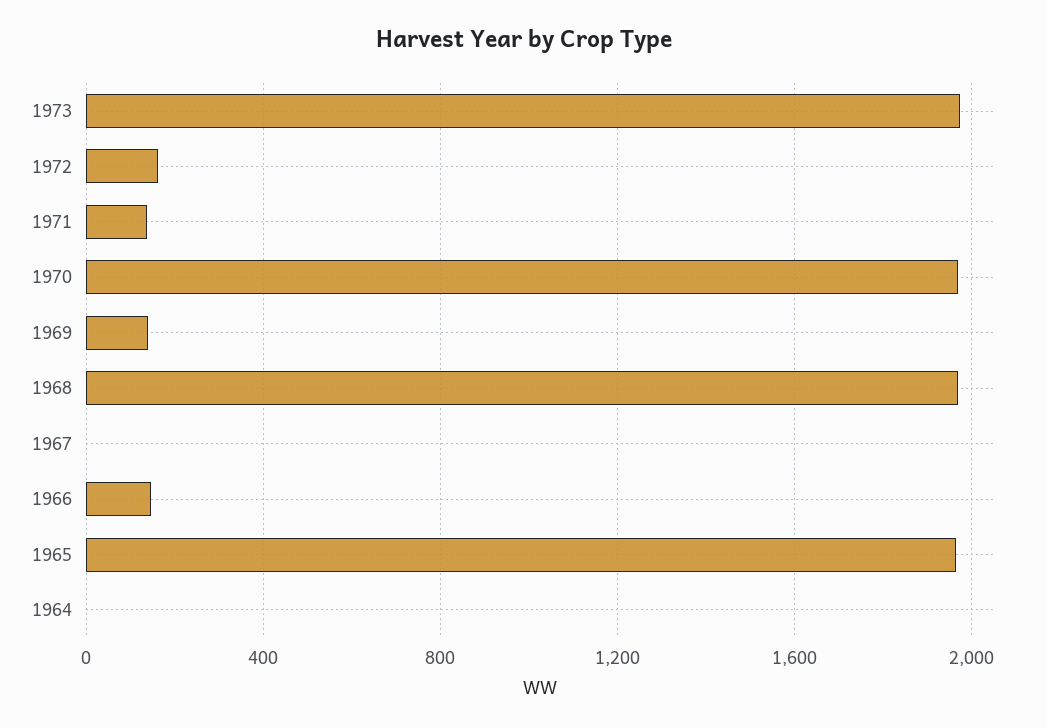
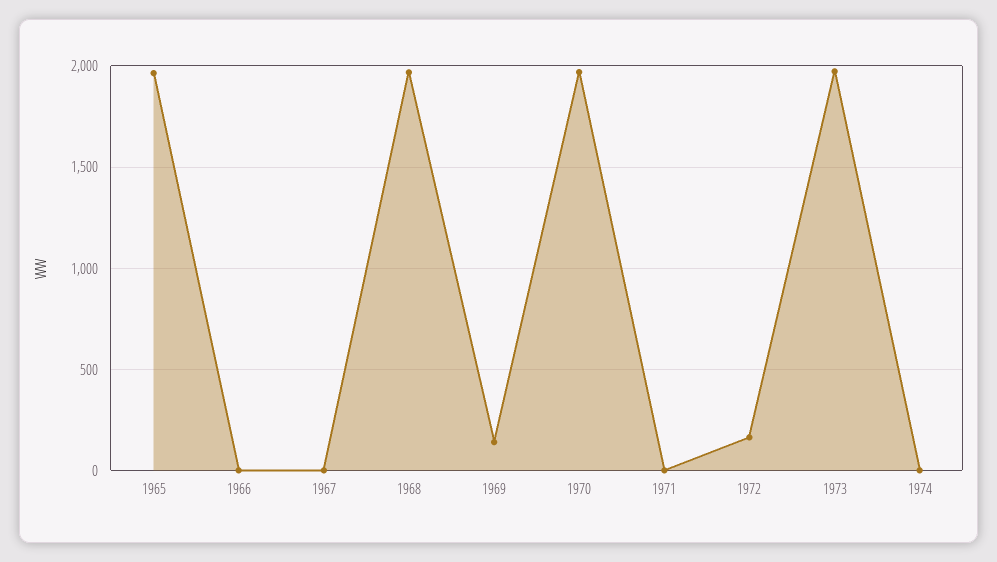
1971: 150 -> 0
1966: 150 -> 0
1964: 0 -> none
1974: none -> 0

